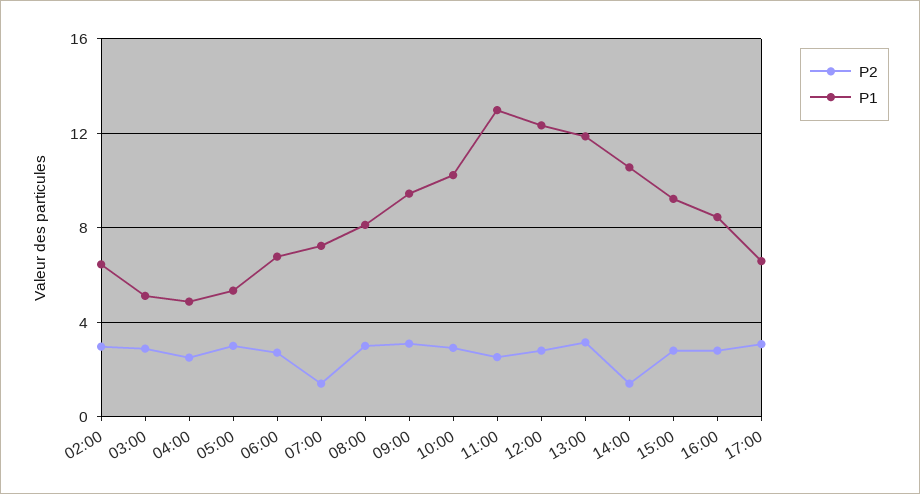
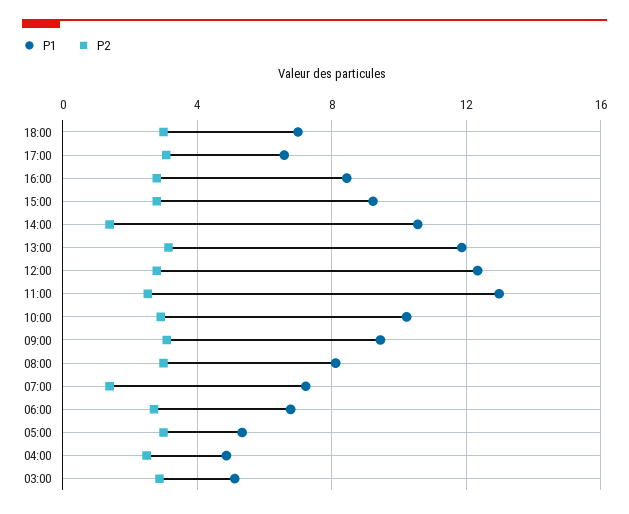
P2, 02:00: 3 -> none
P1, 02:00: 6.5 -> none
P1, 18:00: none -> 7
P2, 18:00: none -> 3

